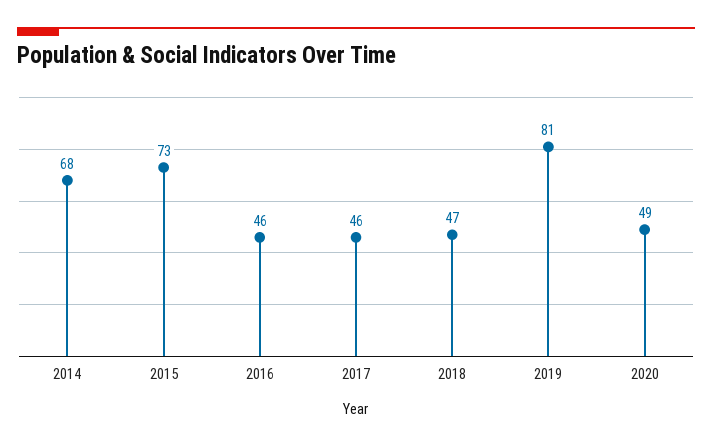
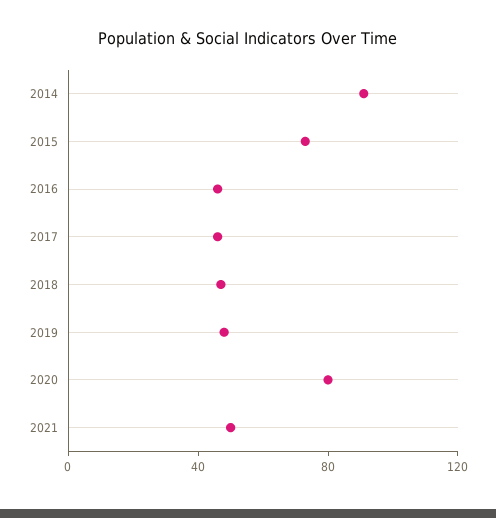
2014: 68 -> 90
2019: 81 -> 50
2020: 49 -> 80
2021: none -> 50

